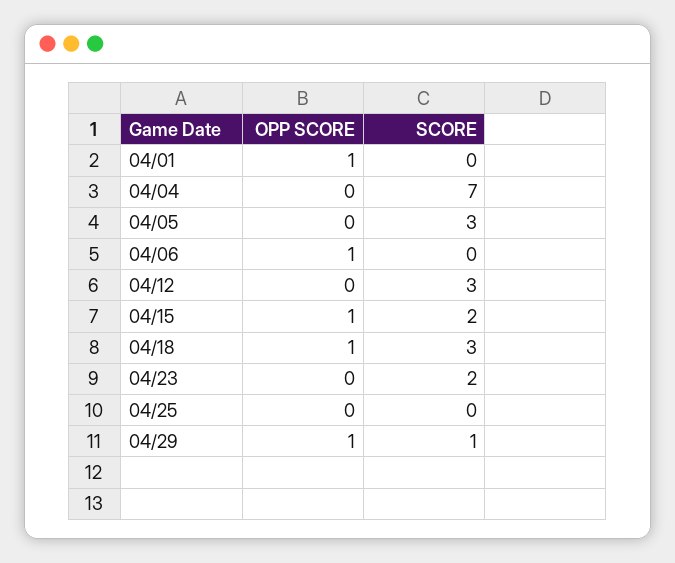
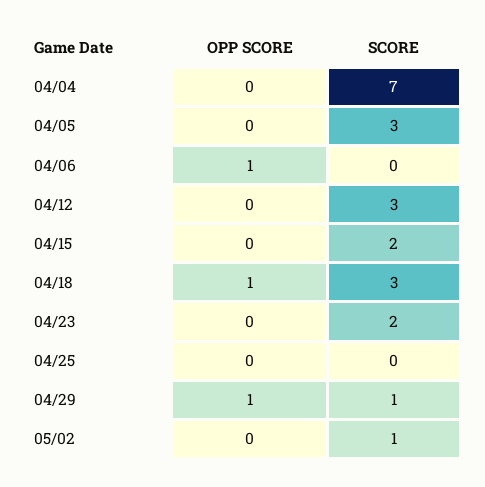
OPP SCORE, 04/01: 1 -> none
SCORE, 04/01: 0 -> none
OPP SCORE, 04/15: 1 -> 0
OPP SCORE, 05/02: none -> 0
SCORE, 05/02: none -> 1

